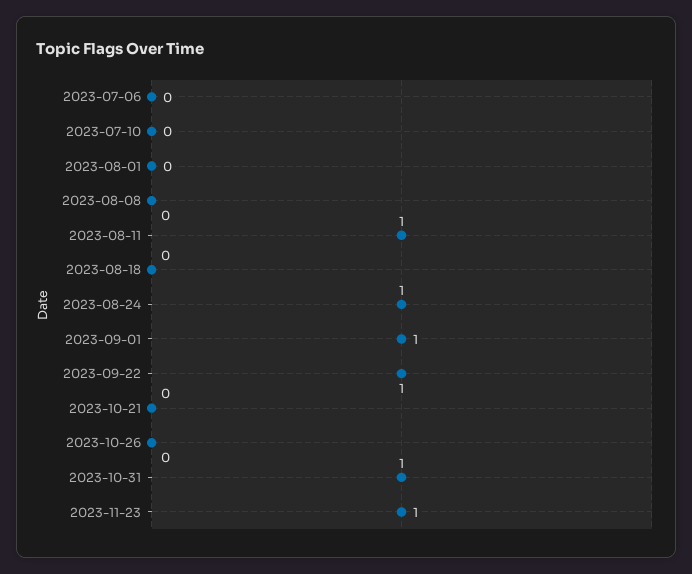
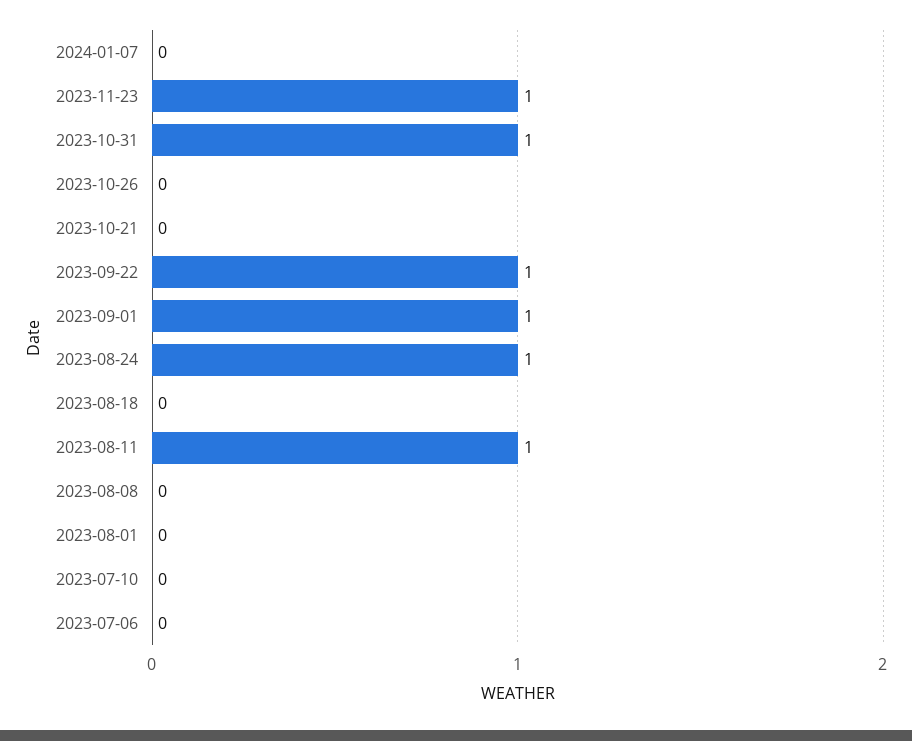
2024-01-07: none -> 0

